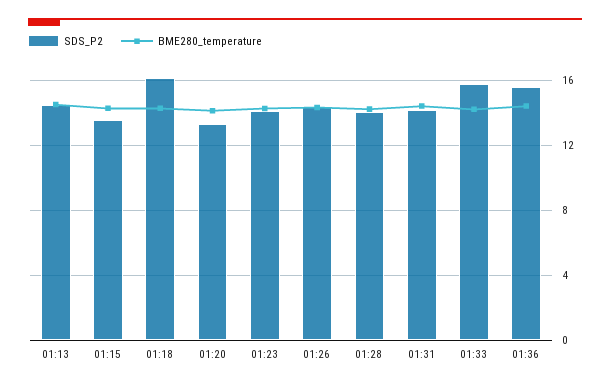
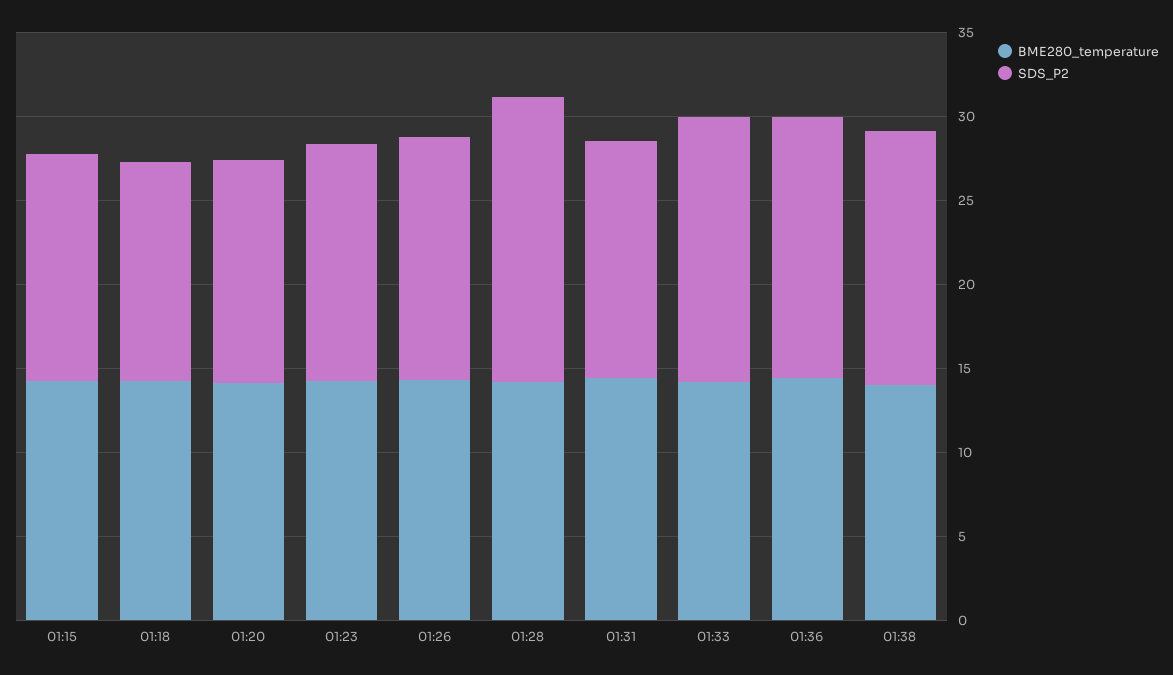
SDS_P2, 01:13: 14.5 -> none
BME280_temperature, 01:13: 14.5 -> none
SDS_P2, 01:18: 16 -> 13
SDS_P2, 01:28: 14 -> 17
BME280_temperature, 01:38: none -> 14
SDS_P2, 01:38: none -> 15

